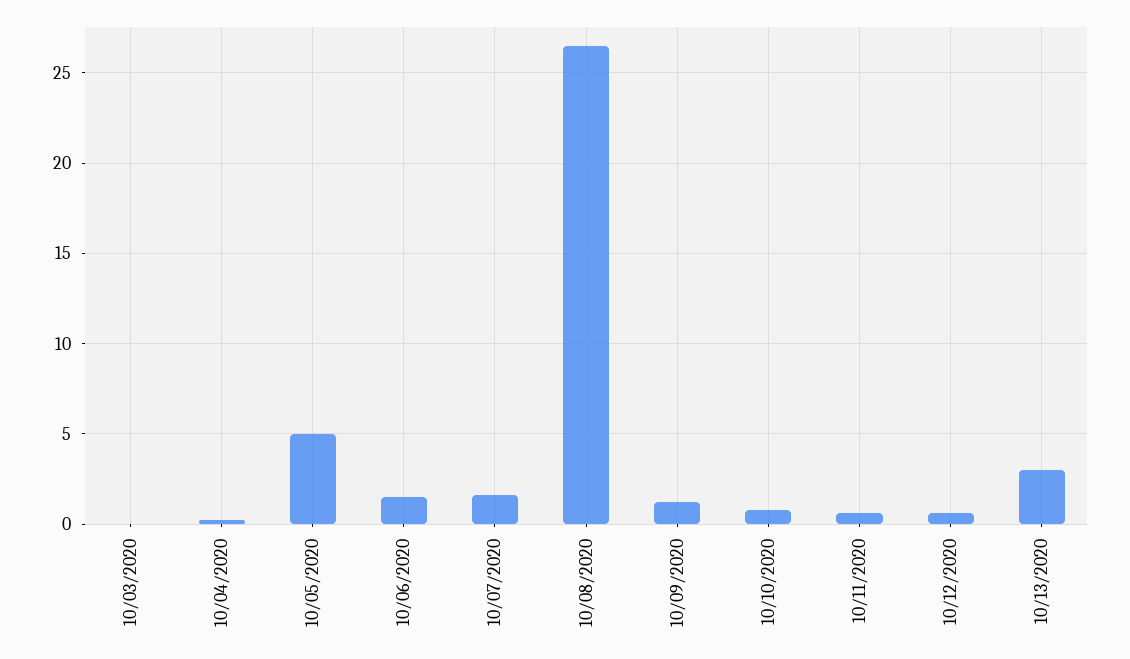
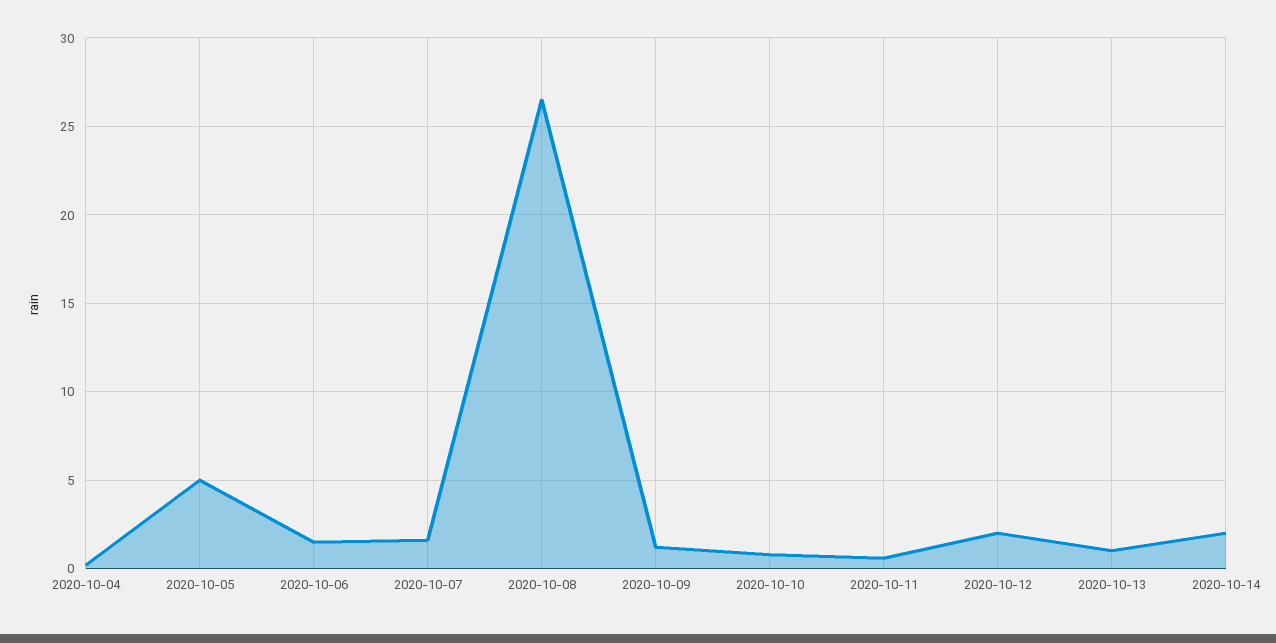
10/03/2020: 0 -> none
10/12/2020: 0.5 -> 2
10/13/2020: 3 -> 1
2020-10-14: none -> 2

